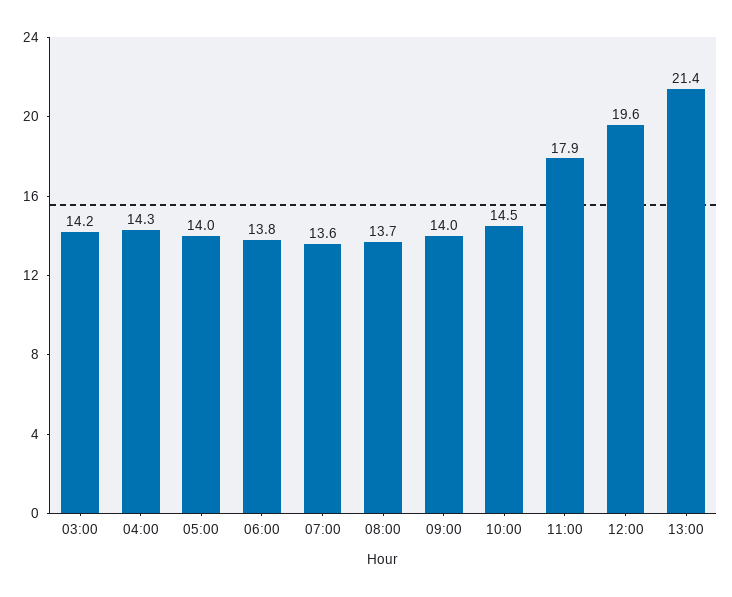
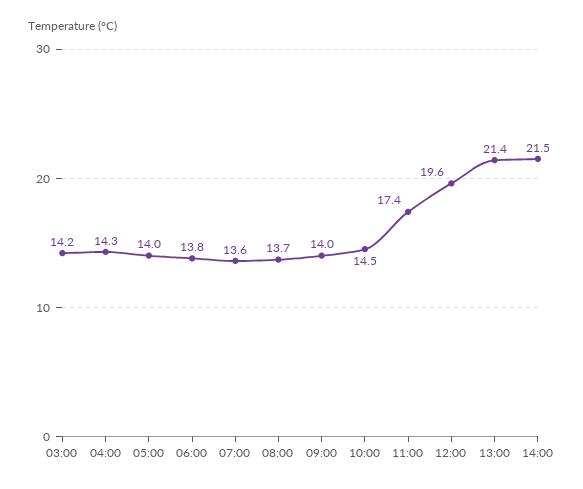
11:00: 17.9 -> 17.4
14:00: none -> 21.5

